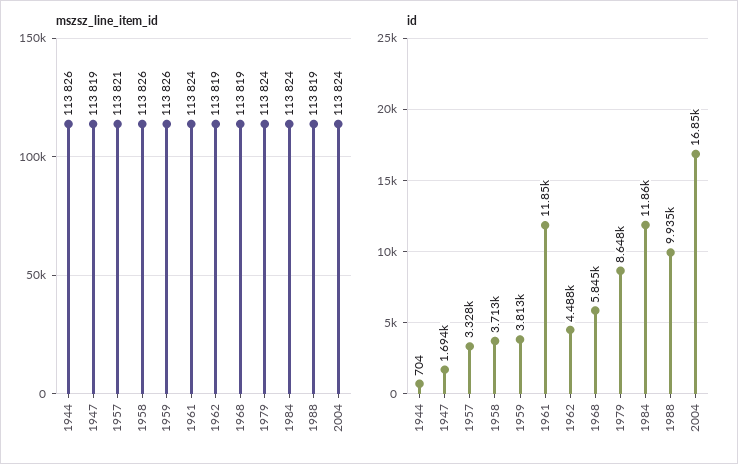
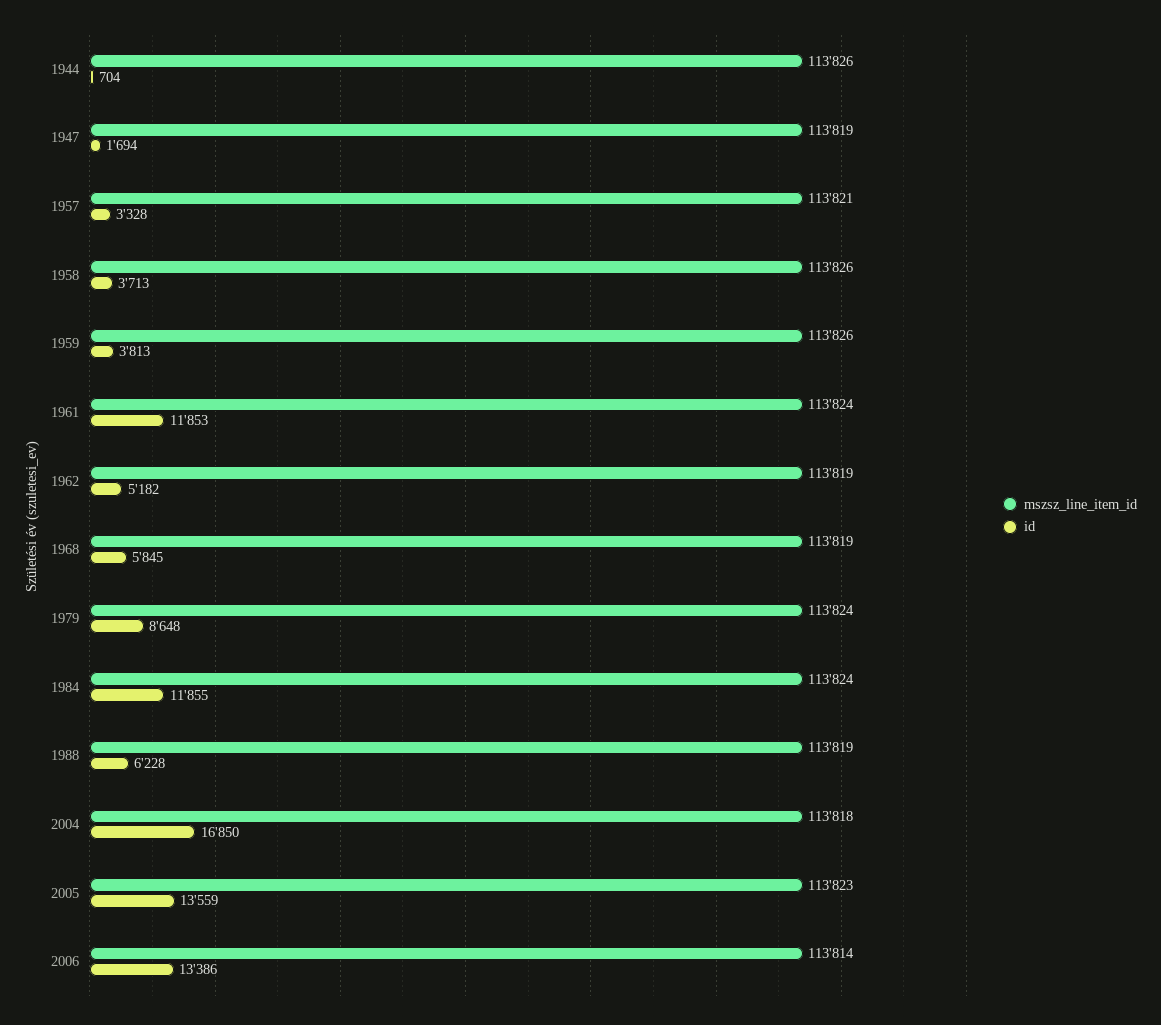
mszsz_line_item_id, 2004: 113824 -> 113818
id, 1962: 4488 -> 5182
id, 1988: 9935 -> 6228
mszsz_line_item_id, 2005: none -> 113823
id, 2005: none -> 13559
mszsz_line_item_id, 2006: none -> 113814
id, 2006: none -> 13386

